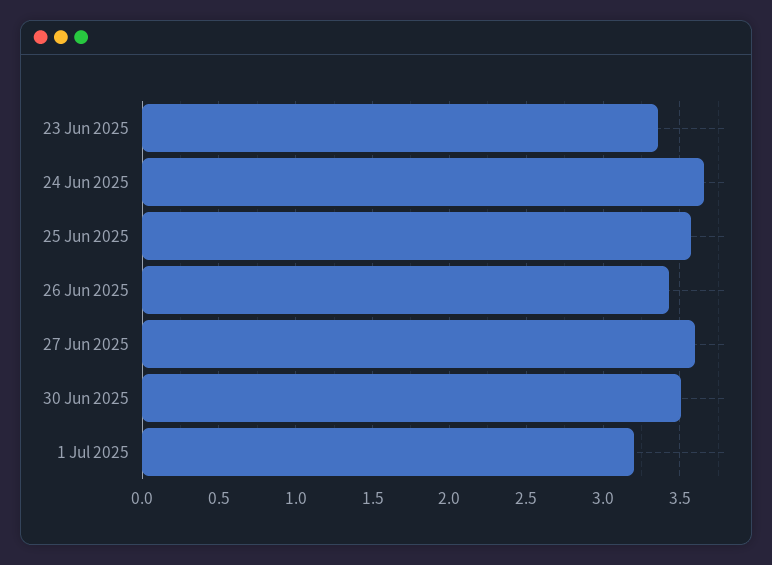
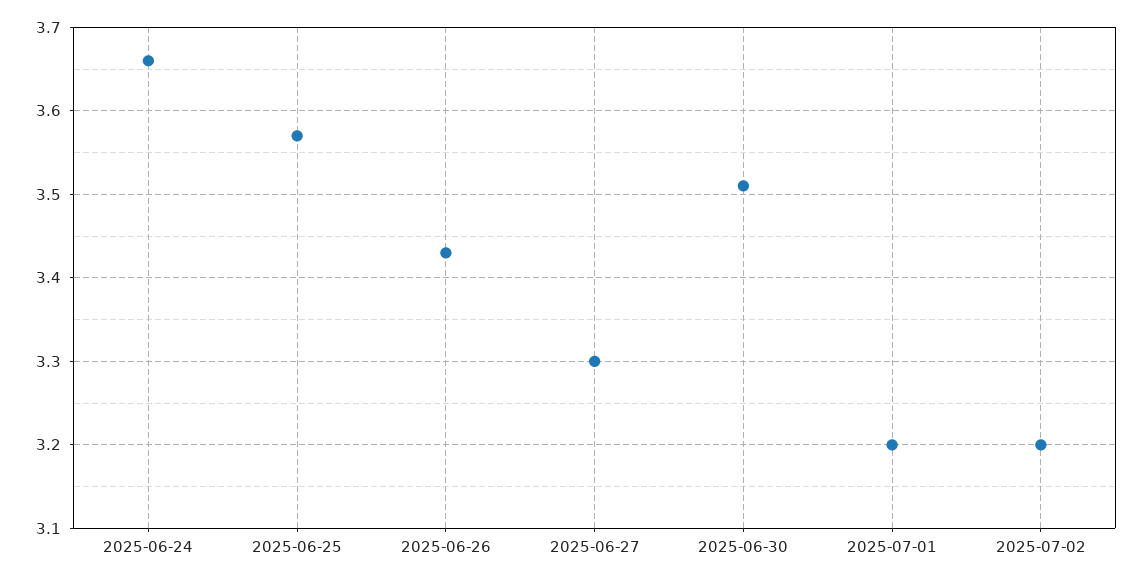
23 Jun 2025: 3.35 -> none
27 Jun 2025: 3.6 -> 3.3
2025-07-02: none -> 3.2

